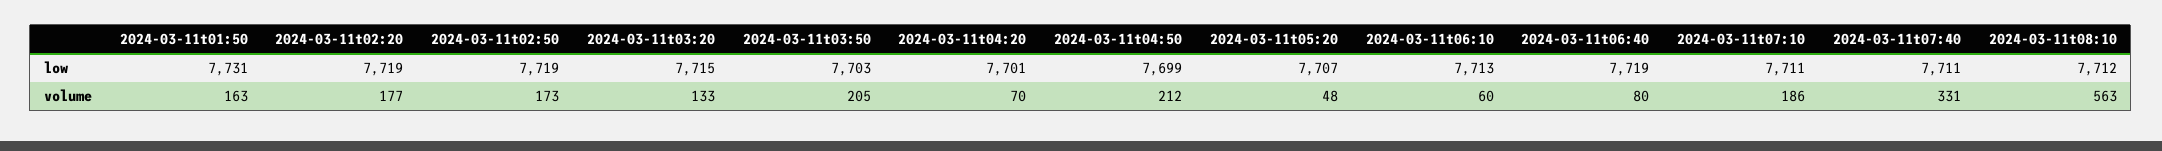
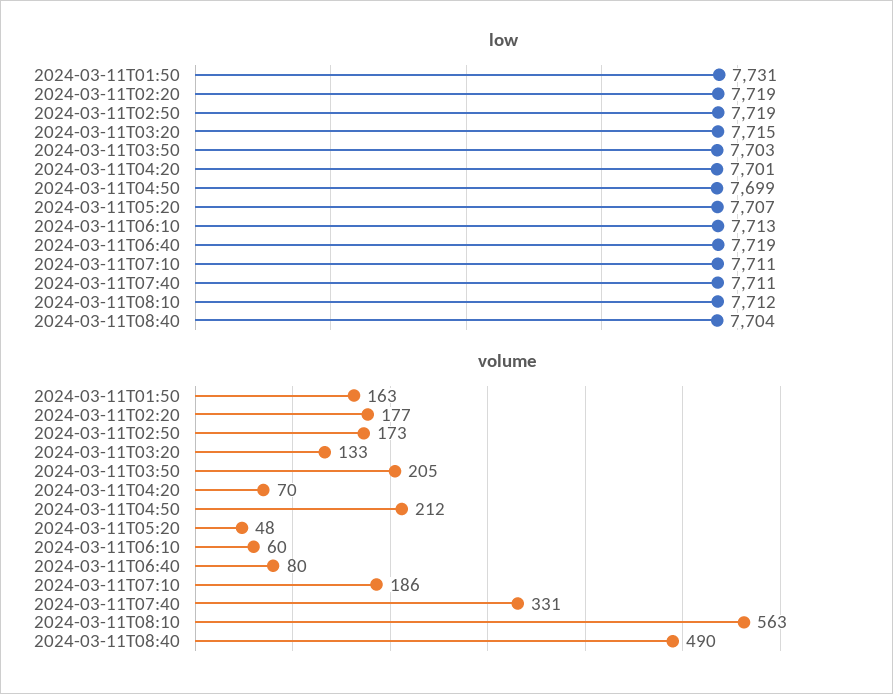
low, 2024-03-11T08:40: none -> 7704
volume, 2024-03-11T08:40: none -> 490

